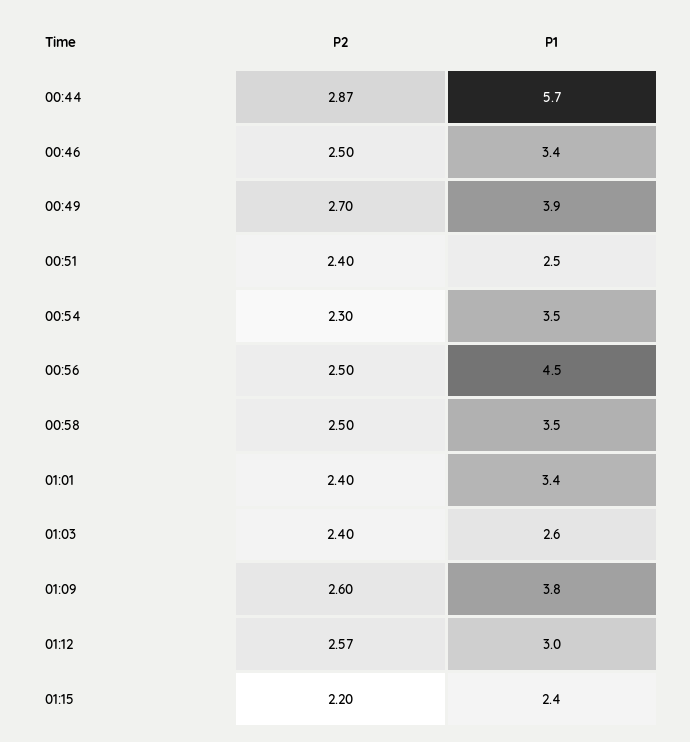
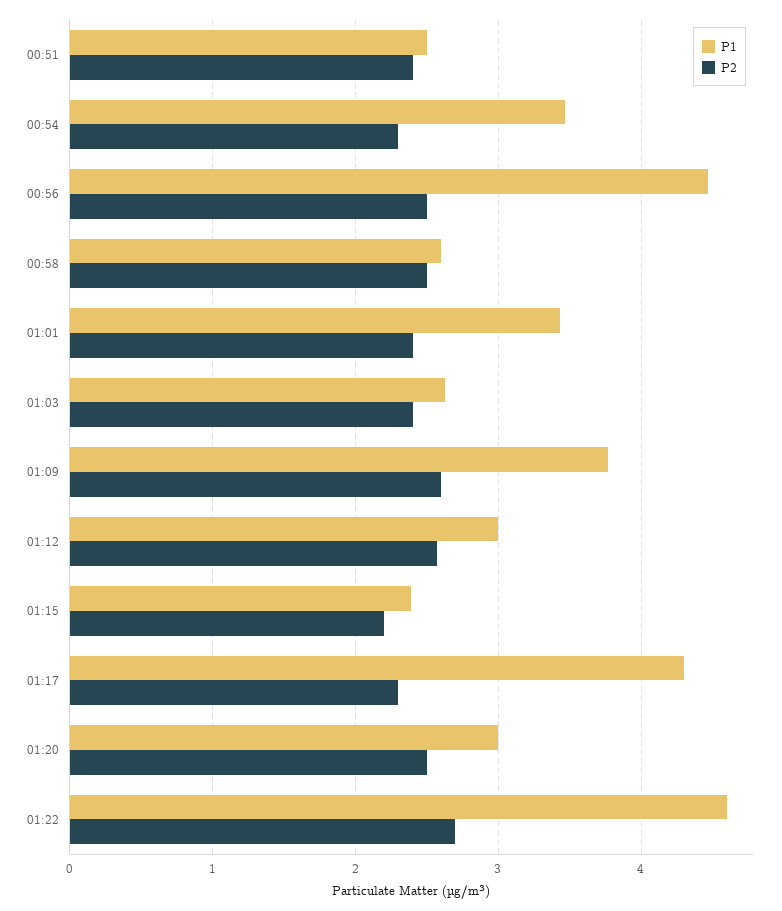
P2, 00:44: 2.87 -> none
P1, 00:44: 5.7 -> none
P2, 00:46: 2.5 -> none
P1, 00:46: 3.4 -> none
P2, 00:49: 2.7 -> none
P1, 00:49: 3.9 -> none
P1, 00:58: 3.5 -> 2.6
P1, 01:17: none -> 4.3
P2, 01:17: none -> 2.3
P1, 01:20: none -> 3
P2, 01:20: none -> 2.5
P1, 01:22: none -> 4.6
P2, 01:22: none -> 2.7

